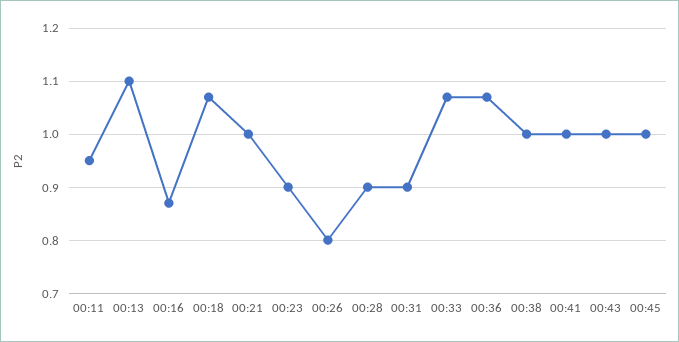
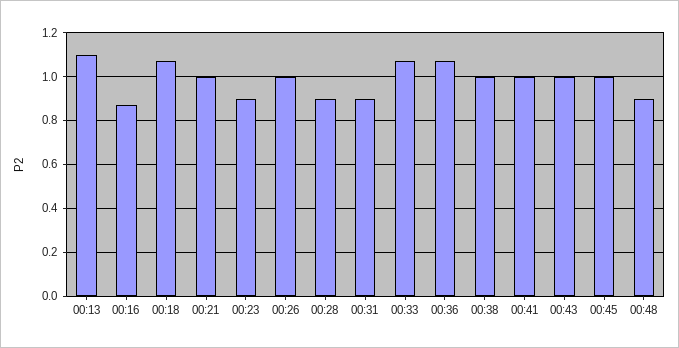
00:11: 0.95 -> none
00:26: 0.8 -> 1
00:48: none -> 0.9

